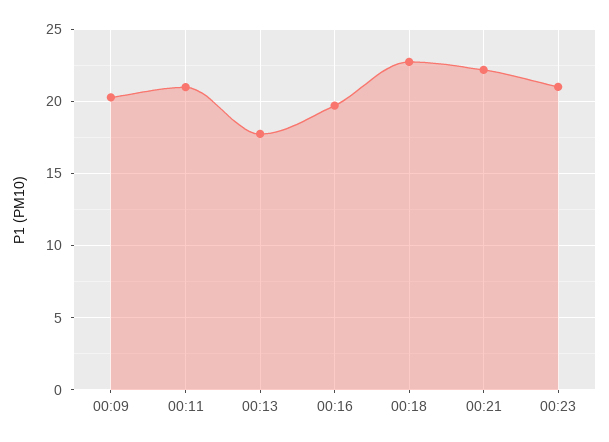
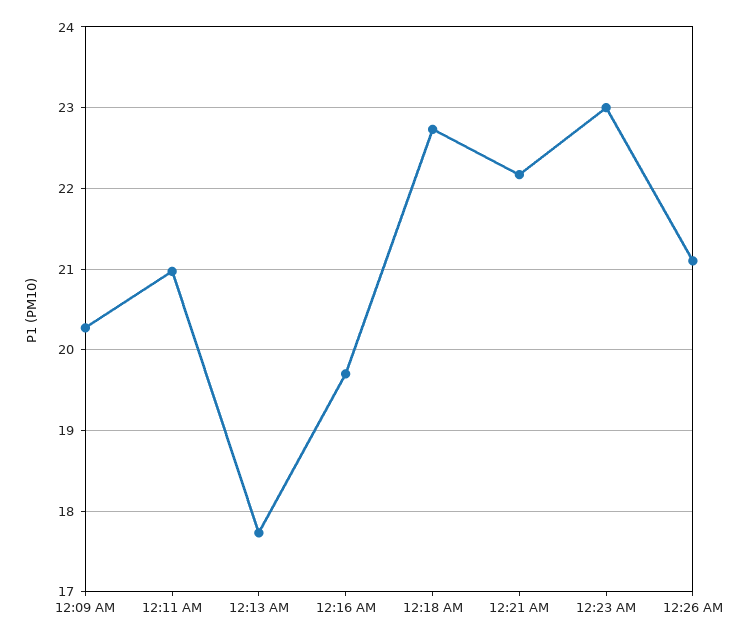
00:23: 21 -> 23
12:26 AM: none -> 21.1

